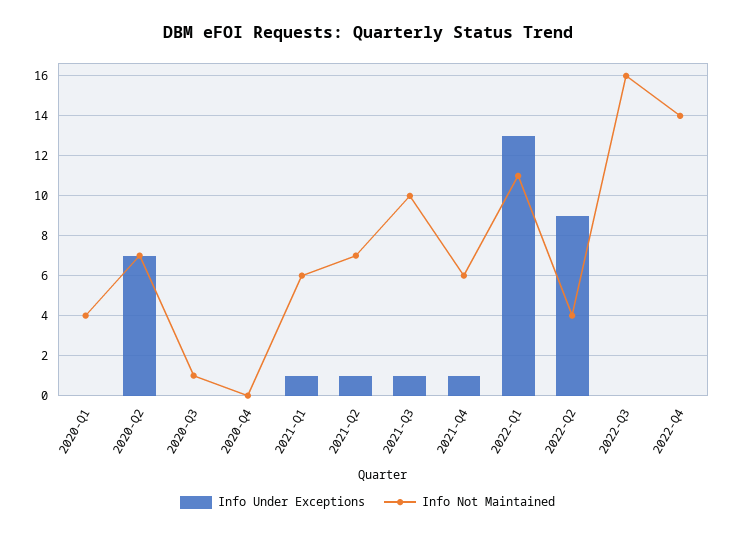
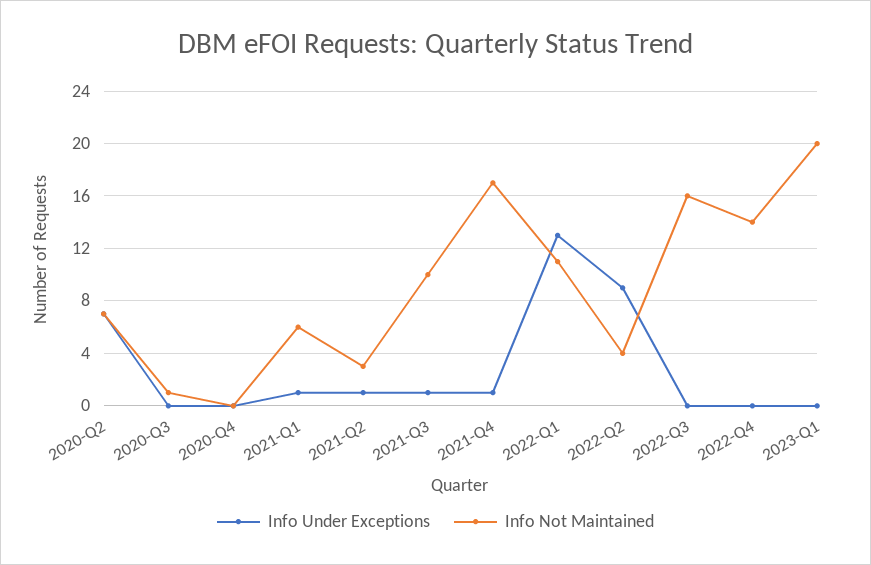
Info Under Exceptions, 2020-Q1: 0 -> none
Info Not Maintained, 2020-Q1: 4 -> none
Info Not Maintained, 2021-Q2: 7 -> 3
Info Not Maintained, 2021-Q4: 6 -> 17
Info Under Exceptions, 2023-Q1: none -> 0
Info Not Maintained, 2023-Q1: none -> 20

